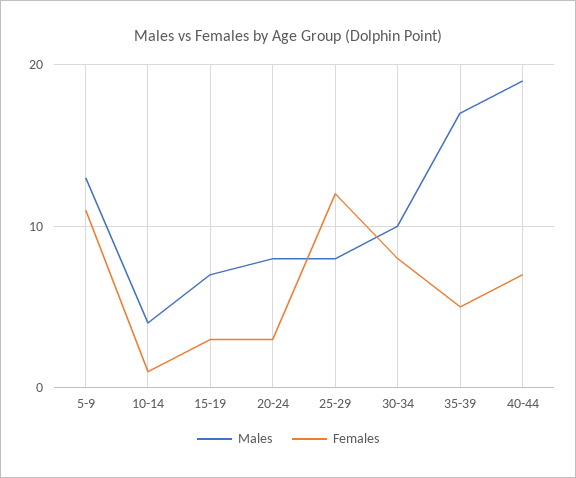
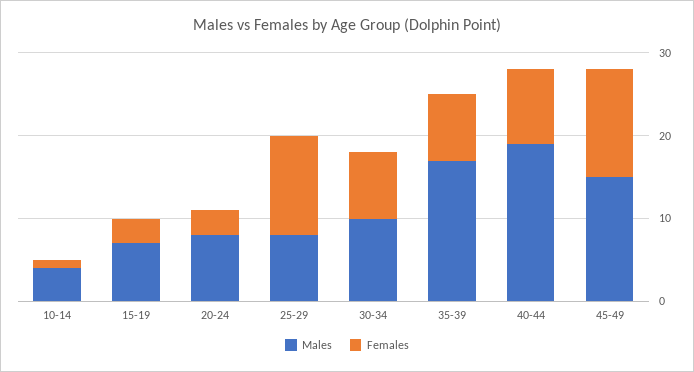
Males, 5-9: 13 -> none
Females, 5-9: 11 -> none
Females, 35-39: 5 -> 8
Females, 40-44: 7 -> 9
Males, 45-49: none -> 15
Females, 45-49: none -> 13

